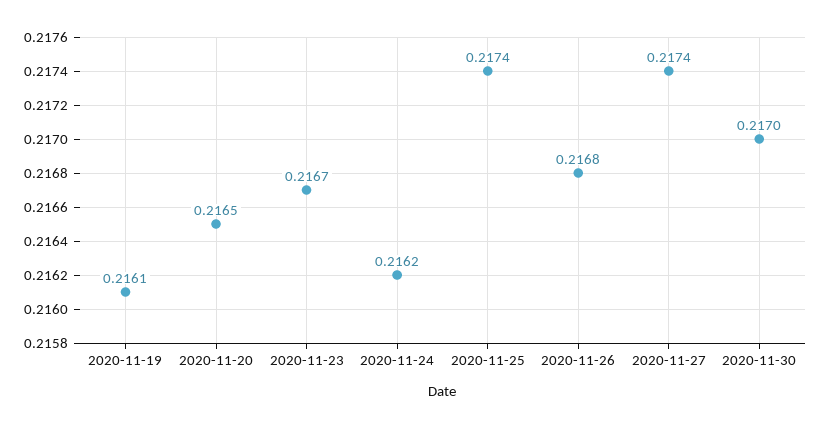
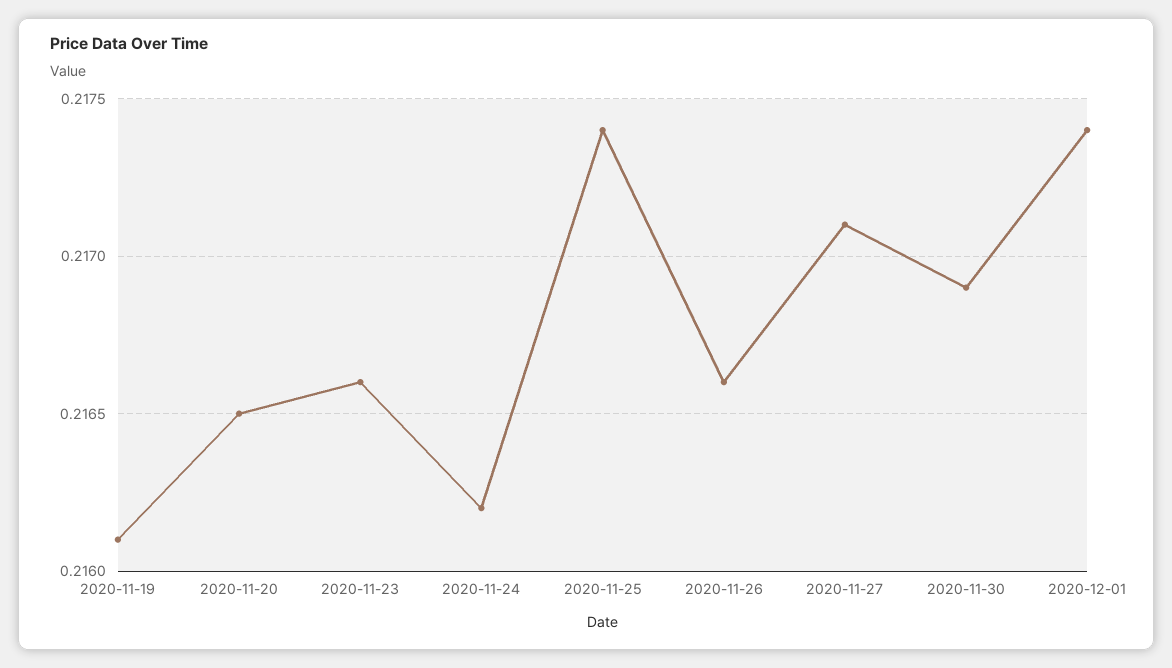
2020-11-23: 0.2167 -> 0.2166
2020-11-26: 0.2168 -> 0.2166
2020-11-27: 0.2174 -> 0.2171
2020-11-30: 0.217 -> 0.2169
2020-12-01: none -> 0.2174

